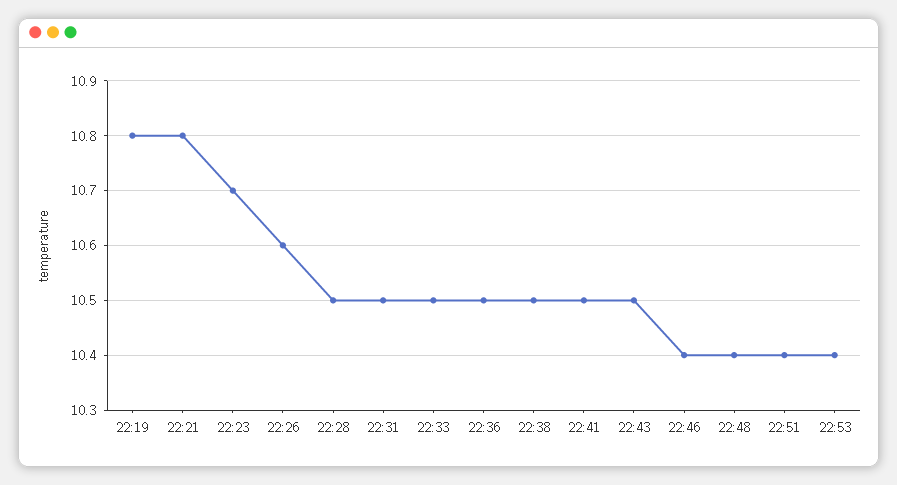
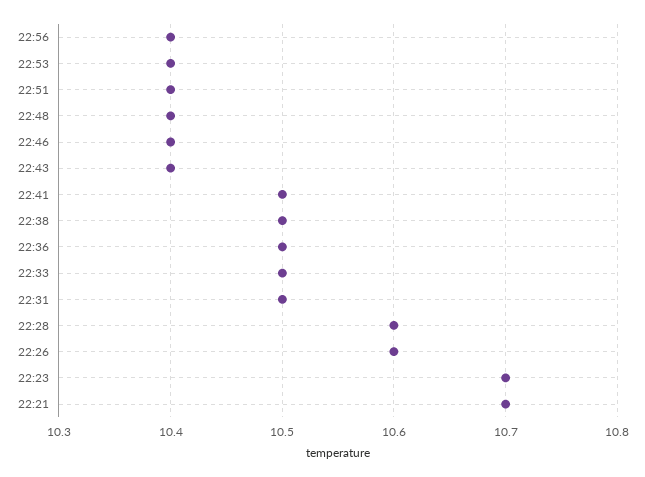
22:19: 10.8 -> none
22:21: 10.8 -> 10.7
22:28: 10.5 -> 10.6
22:43: 10.5 -> 10.4
22:56: none -> 10.4

